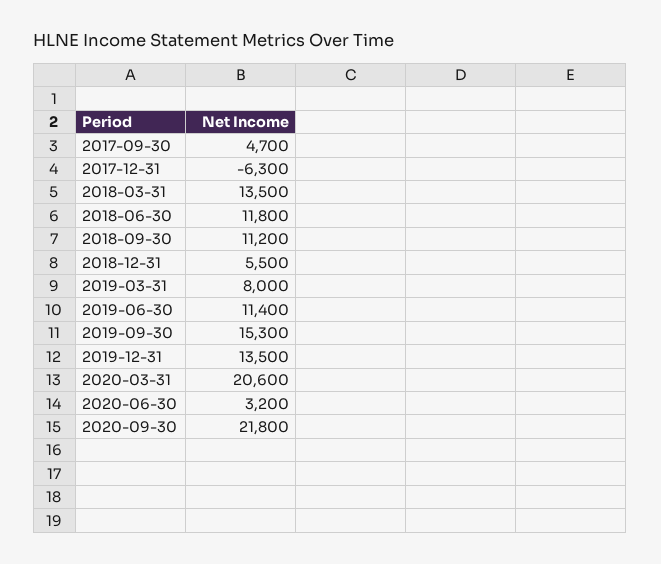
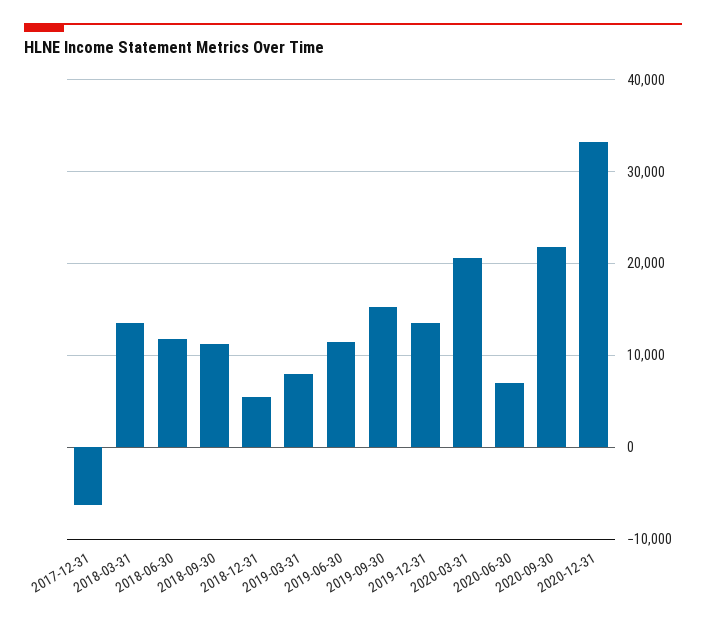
2017-09-30: 4700 -> none
2020-06-30: 3200 -> 7000
2020-12-31: none -> 33000

